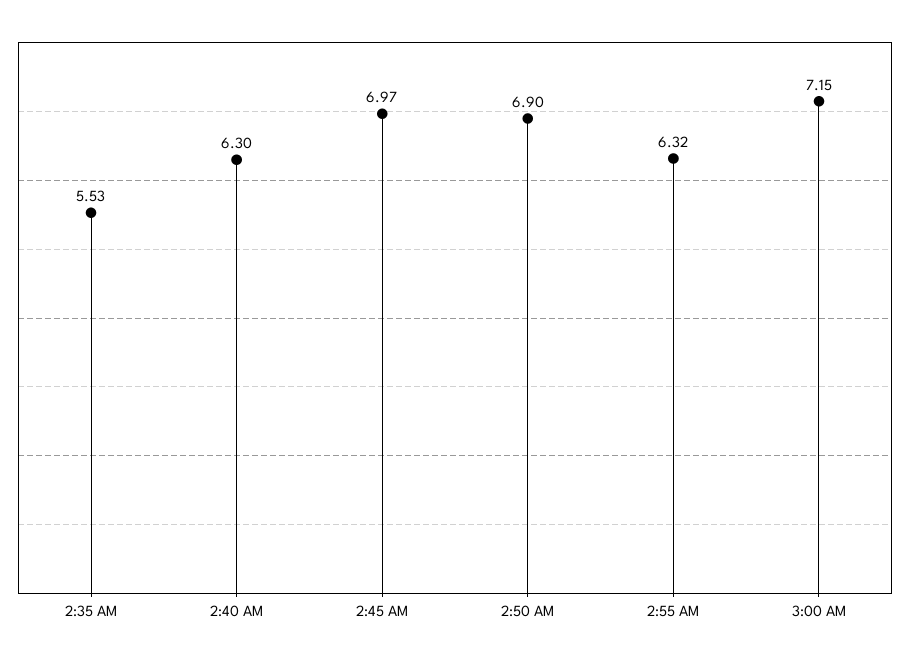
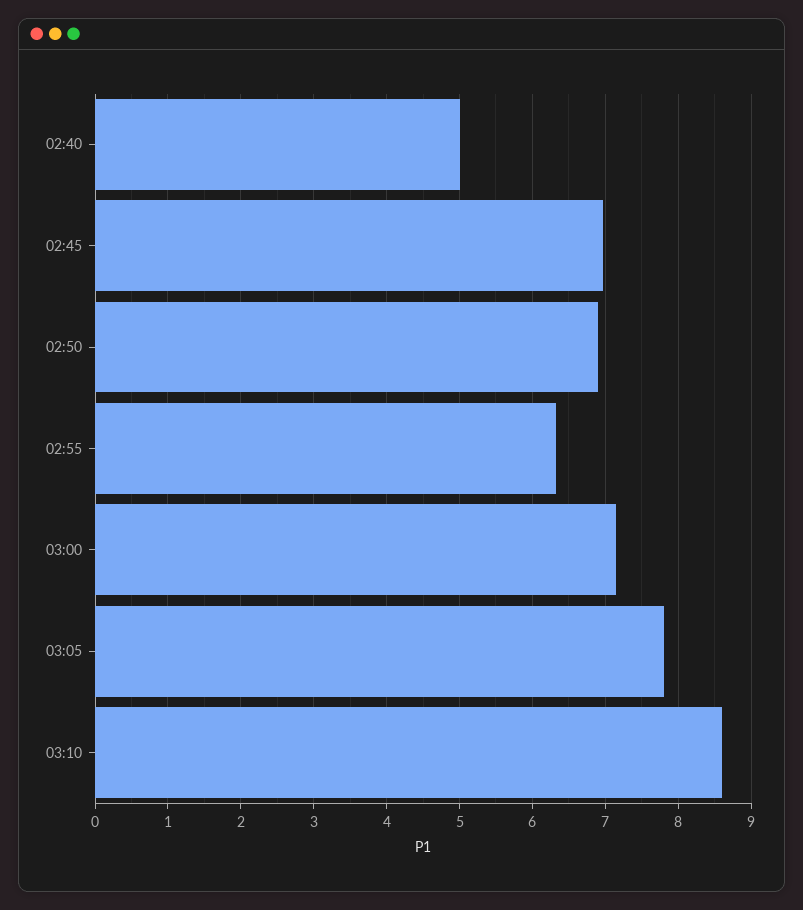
2:35 AM: 5.53 -> none
2:40 AM: 6.3 -> 5
03:05: none -> 7.8
03:10: none -> 8.6

